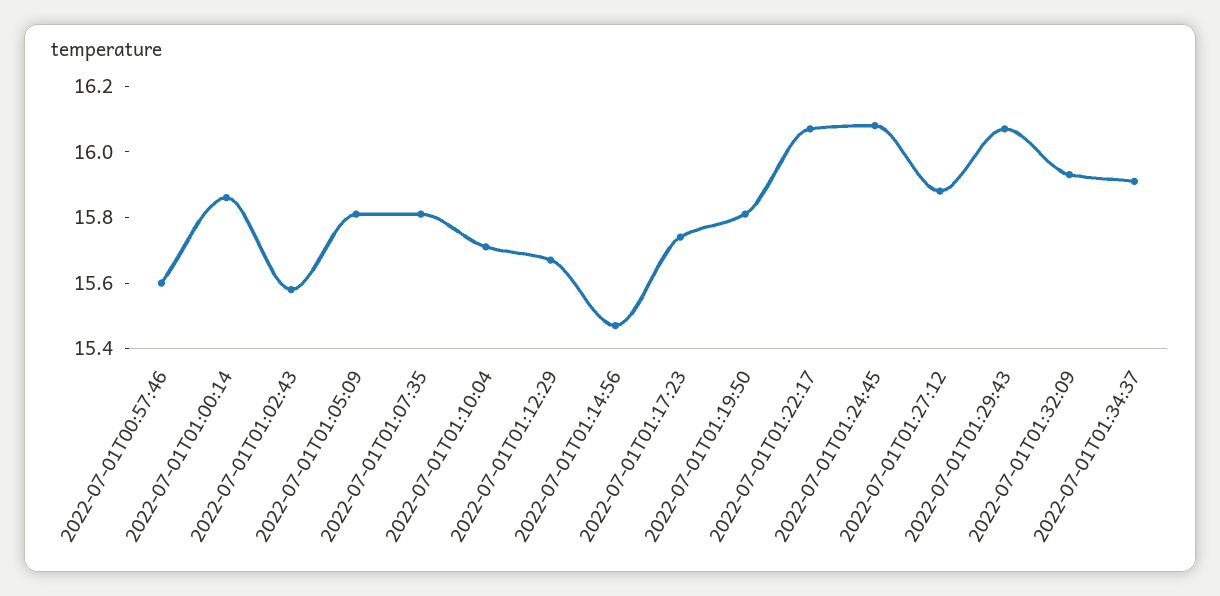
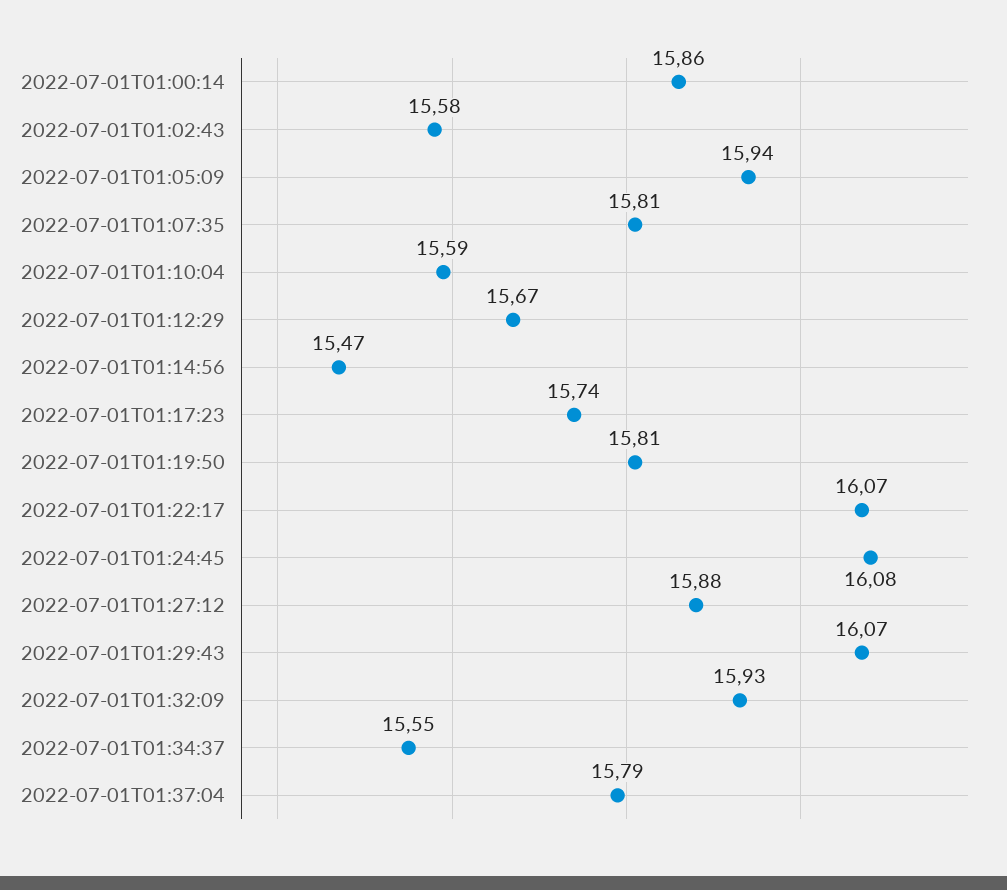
2022-07-01T00:57:46: 15.6 -> none
2022-07-01T01:05:09: 15.8 -> 15.94
2022-07-01T01:10:04: 15.7 -> 15.59
2022-07-01T01:34:37: 15.9 -> 15.55
2022-07-01T01:37:04: none -> 15.79

